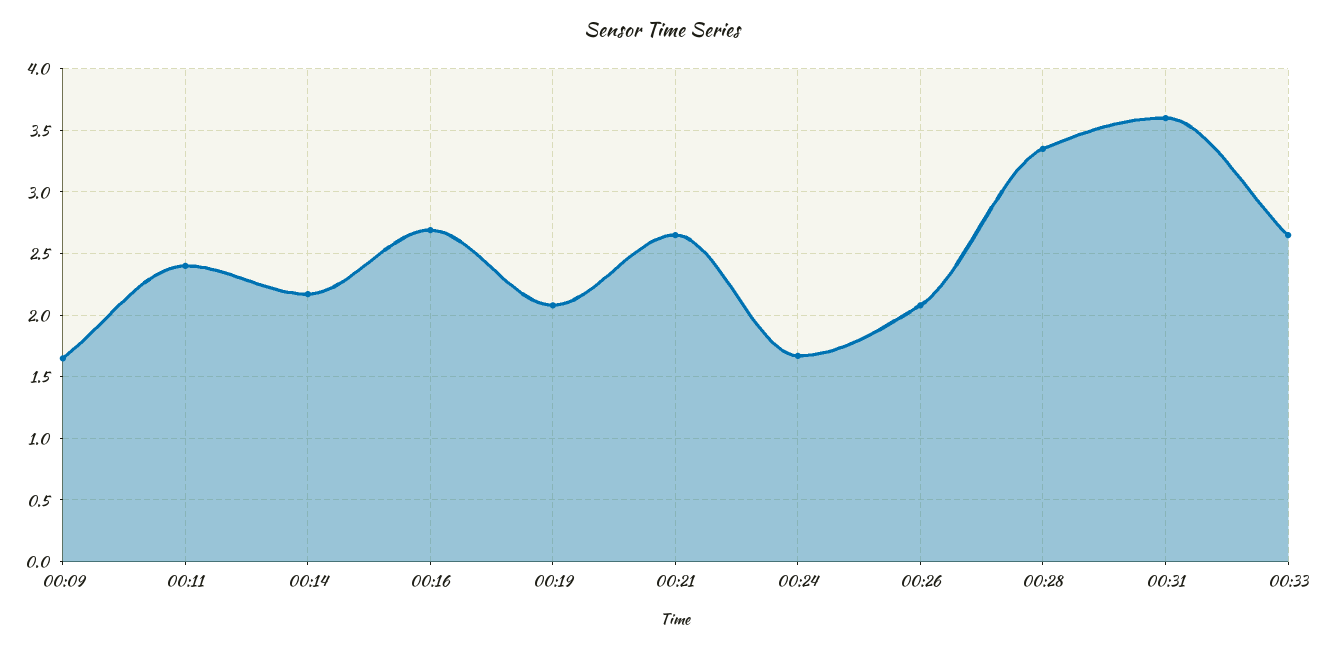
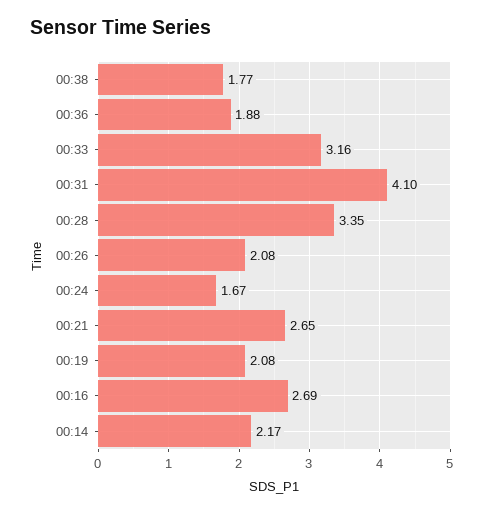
00:09: 1.65 -> none
00:11: 2.4 -> none
00:31: 3.6 -> 4.1
00:33: 2.65 -> 3.16
00:38: none -> 1.77
00:36: none -> 1.88

